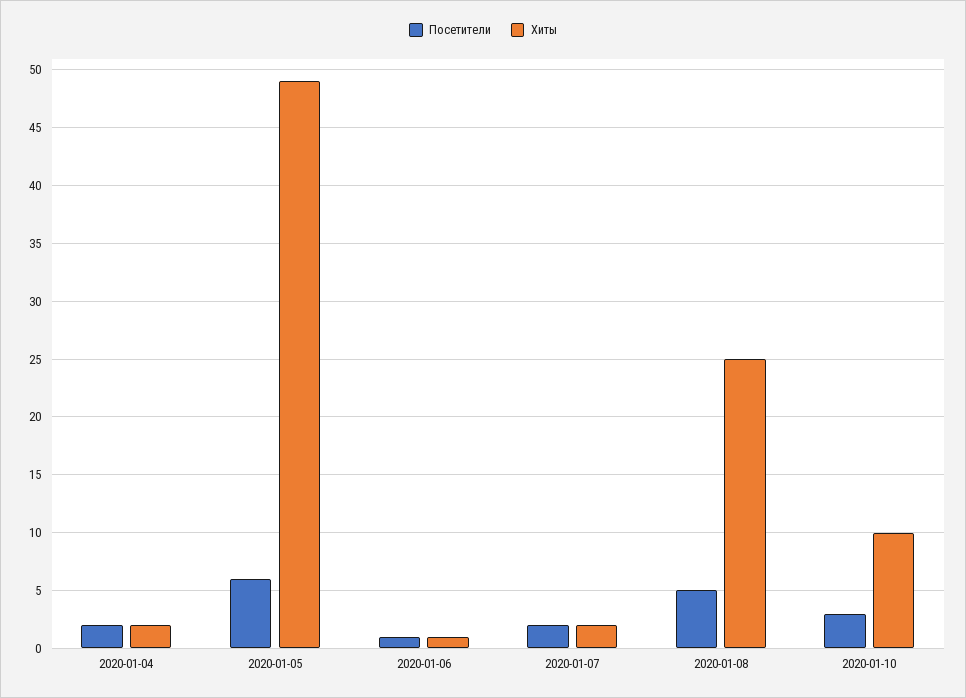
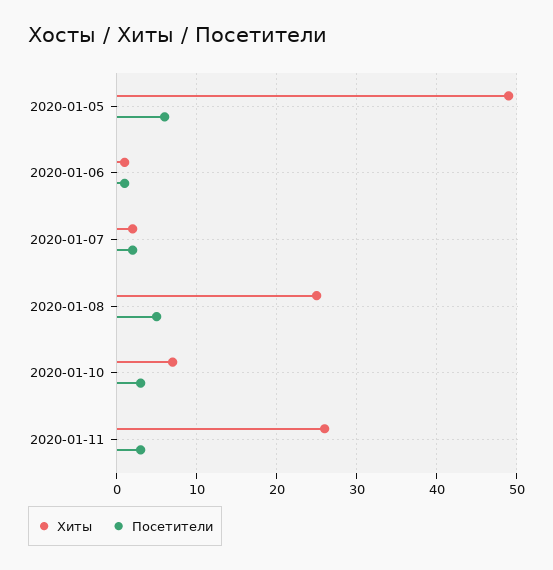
Посетители, 2020-01-04: 2 -> none
Хиты, 2020-01-04: 2 -> none
Хиты, 2020-01-10: 10 -> 7
Хиты, 2020-01-11: none -> 26
Посетители, 2020-01-11: none -> 3

